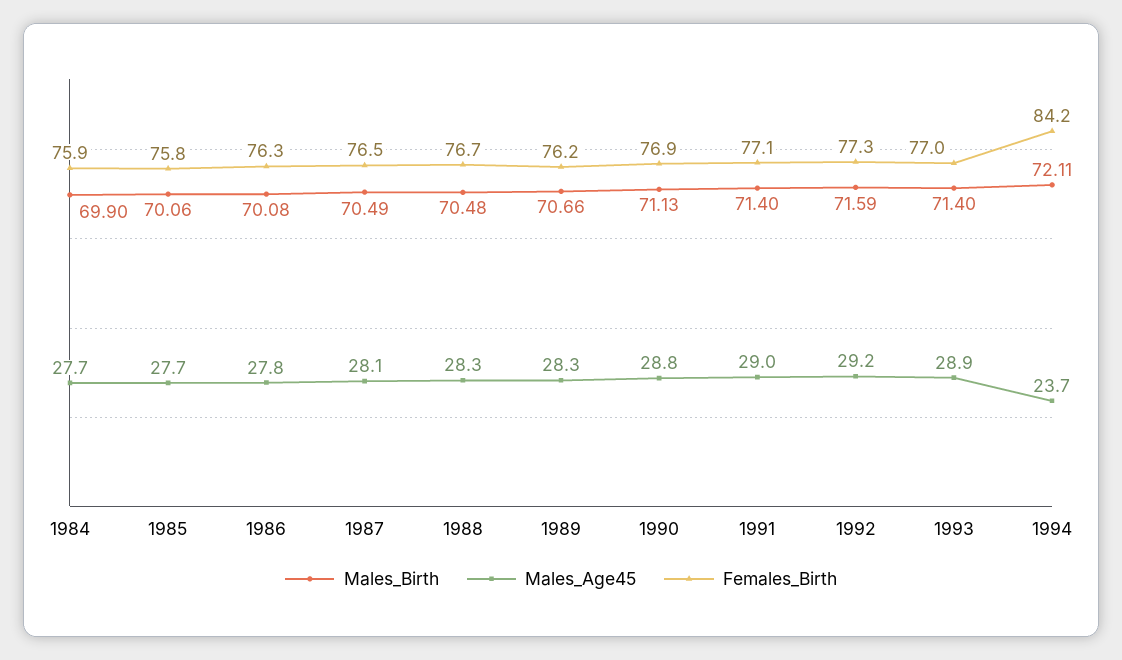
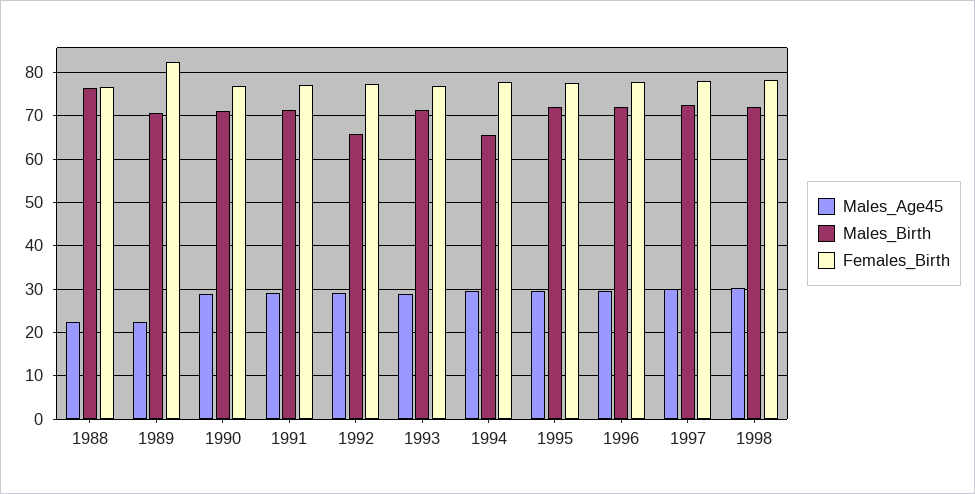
Males_Birth, 1984: 69.9 -> none
Males_Age45, 1984: 27.7 -> none
Females_Birth, 1984: 75.9 -> none
Males_Birth, 1985: 70.06 -> none
Males_Age45, 1985: 27.7 -> none
Females_Birth, 1985: 75.8 -> none
Males_Birth, 1986: 70.08 -> none
Males_Age45, 1986: 27.8 -> none
Females_Birth, 1986: 76.3 -> none
Males_Birth, 1987: 70.49 -> none
Males_Age45, 1987: 28.1 -> none
Females_Birth, 1987: 76.5 -> none
Males_Birth, 1988: 70.48 -> 76
Males_Age45, 1988: 28.3 -> 22
Males_Age45, 1989: 28.3 -> 22
Females_Birth, 1989: 76.2 -> 82
Males_Birth, 1992: 71.59 -> 66
Males_Birth, 1994: 72.11 -> 66
Males_Age45, 1994: 23.7 -> 30
Females_Birth, 1994: 84.2 -> 78
Males_Age45, 1995: none -> 30
Males_Birth, 1995: none -> 72
Females_Birth, 1995: none -> 78
Males_Age45, 1996: none -> 30
Males_Birth, 1996: none -> 72
Females_Birth, 1996: none -> 78
Males_Age45, 1997: none -> 30
Males_Birth, 1997: none -> 72
Females_Birth, 1997: none -> 78
Males_Age45, 1998: none -> 30
Males_Birth, 1998: none -> 72
Females_Birth, 1998: none -> 78

